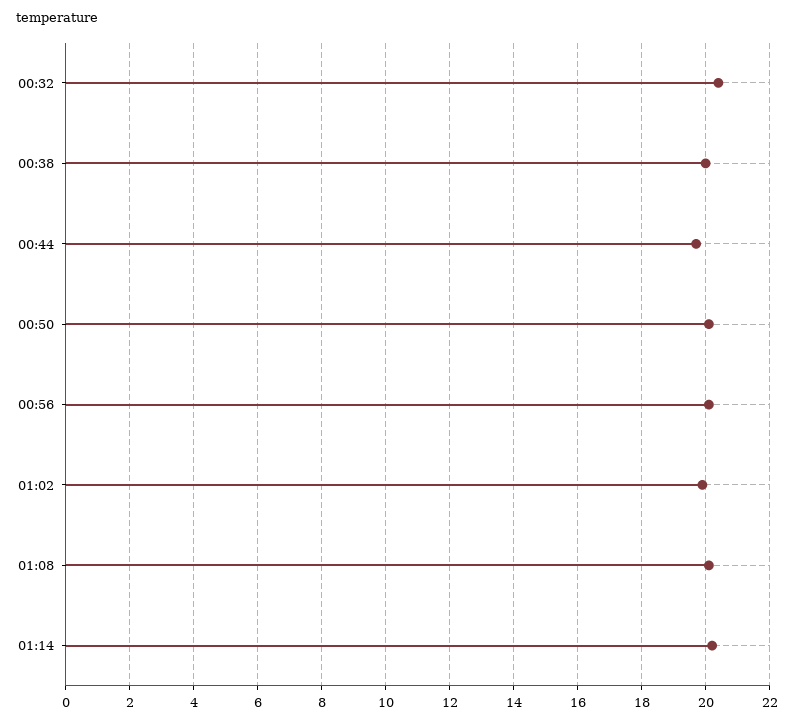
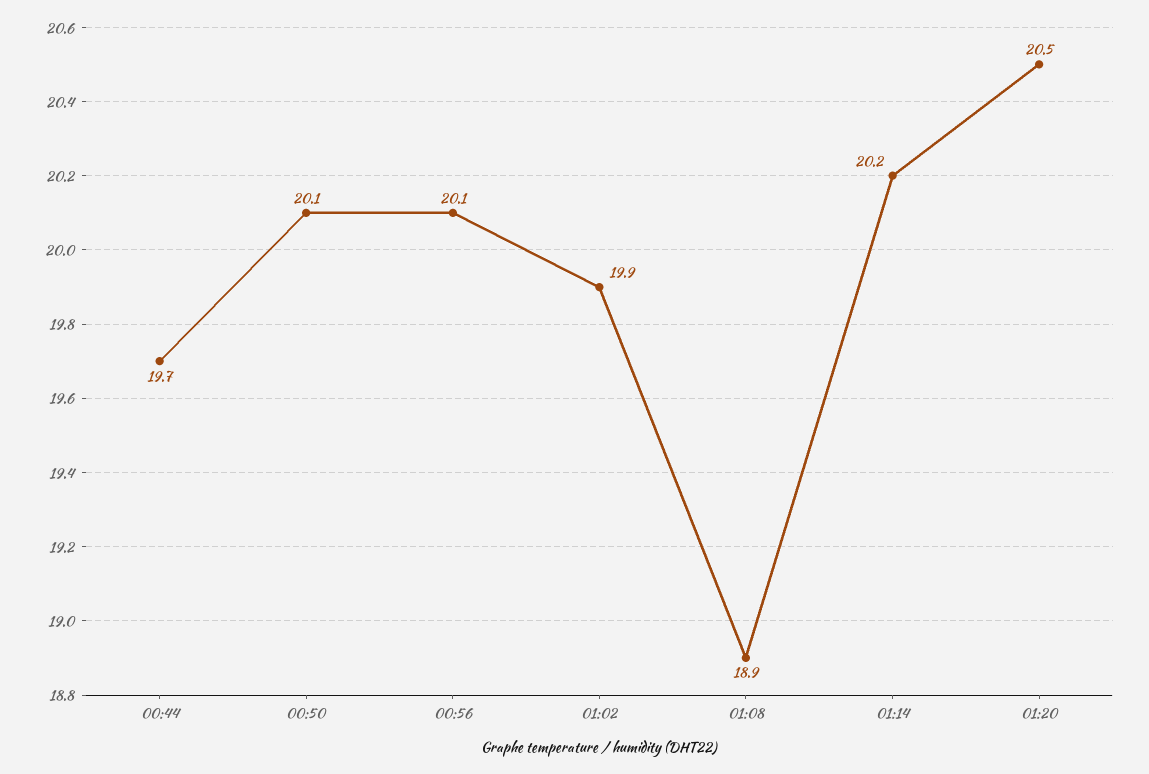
00:32: 20.5 -> none
00:38: 20 -> none
01:08: 20 -> 18.9
01:20: none -> 20.5

